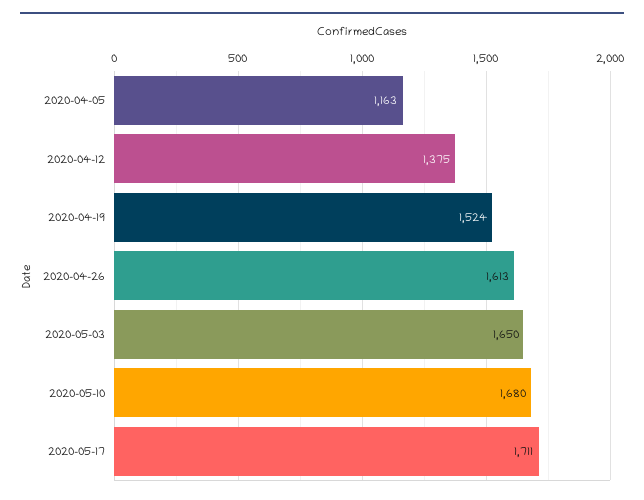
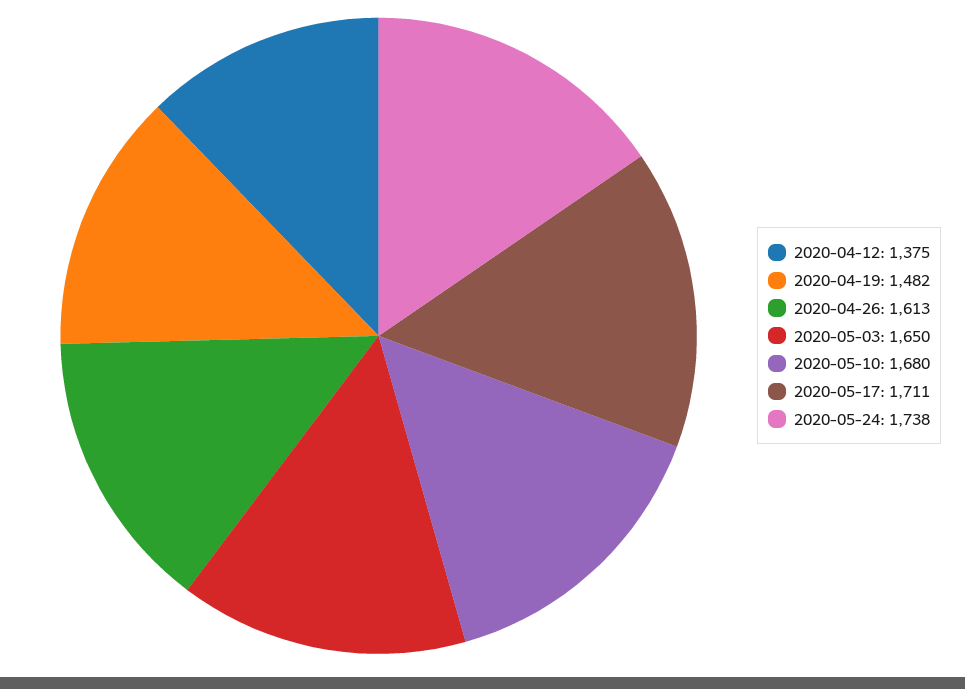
2020-04-05: 1163 -> none
2020-04-19: 1524 -> 1482
2020-05-24: none -> 1738

